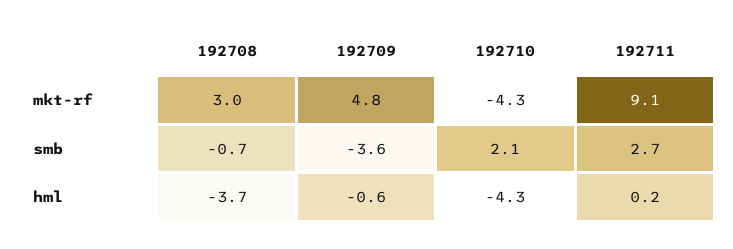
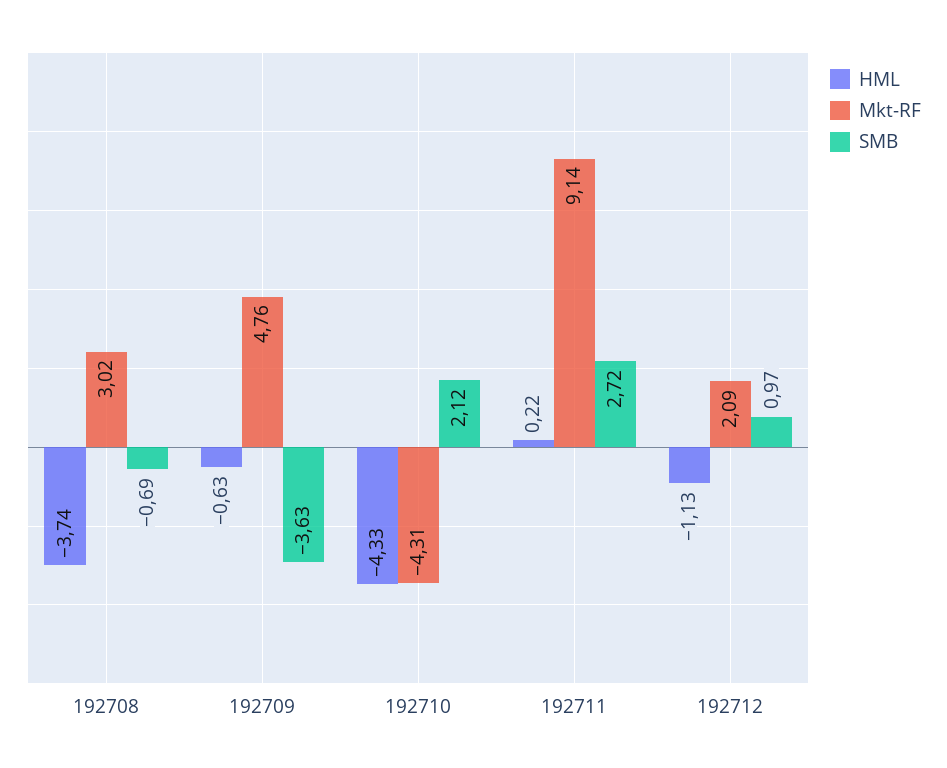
hml, 192712: none -> -1.13
mkt-rf, 192712: none -> 2.09
smb, 192712: none -> 0.97

